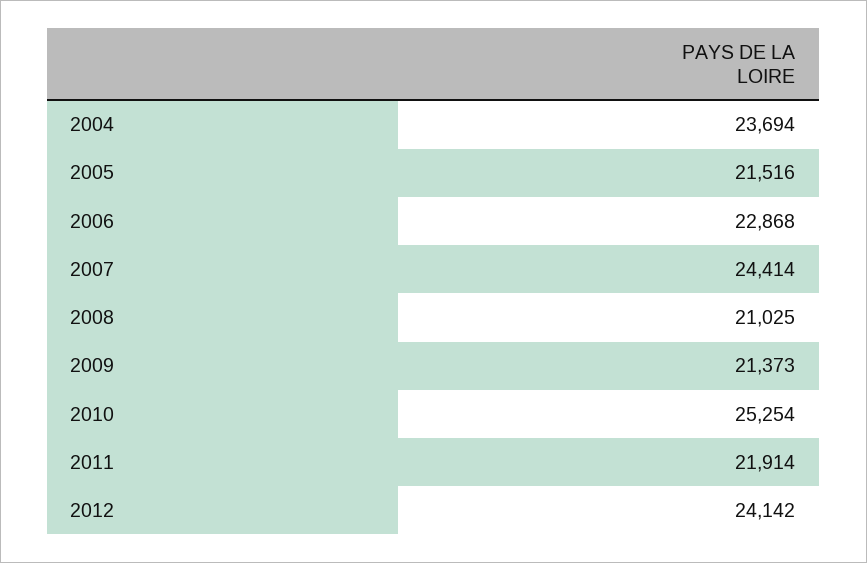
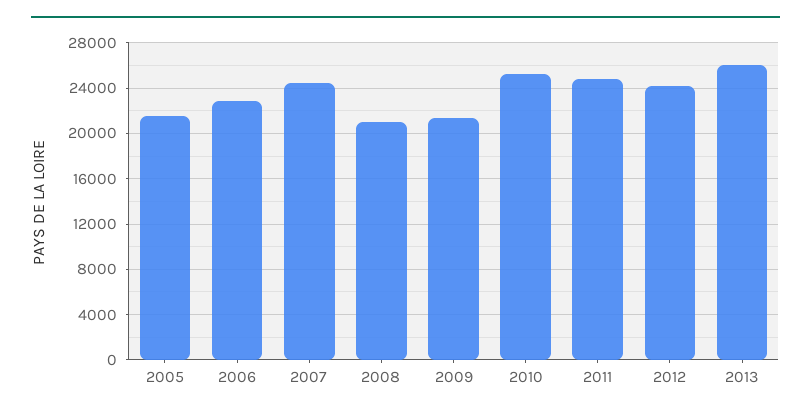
2004: 23694 -> none
2011: 21914 -> 25000
2013: none -> 26000

